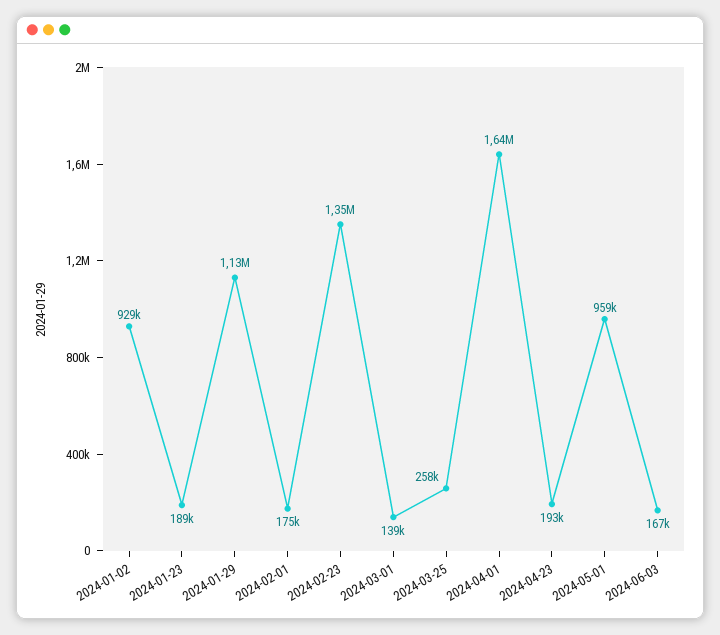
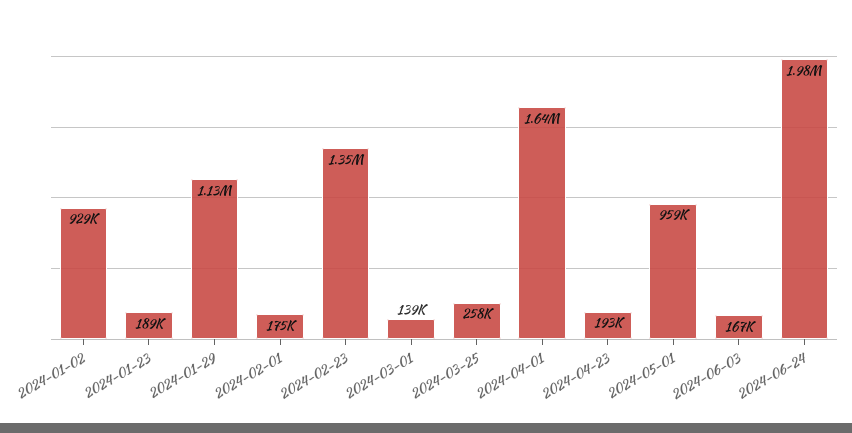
2024-06-24: none -> 1980000

